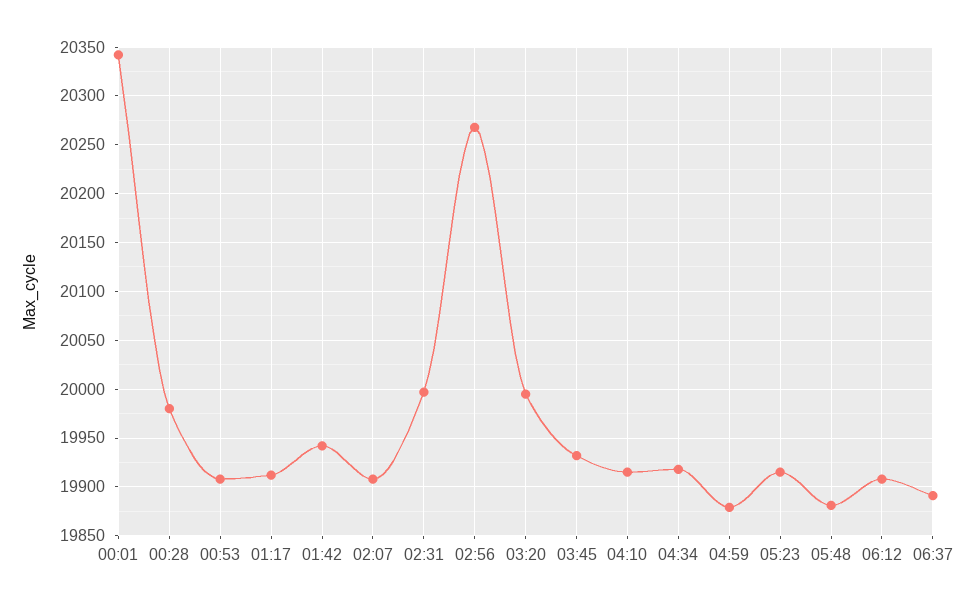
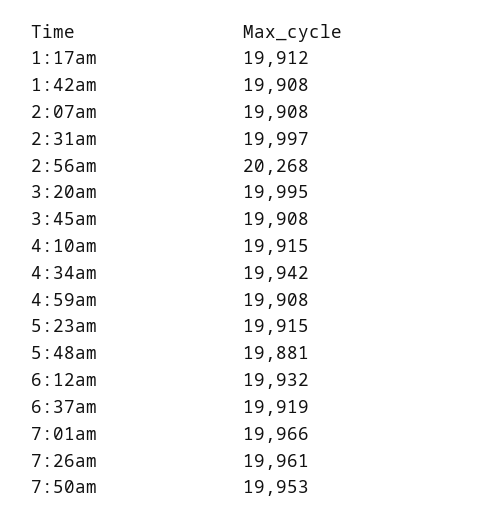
00:01: 20340 -> none
00:28: 19980 -> none
00:53: 19910 -> none
01:42: 19940 -> 19908
03:45: 19930 -> 19908
04:34: 19920 -> 19942
04:59: 19880 -> 19908
06:12: 19910 -> 19932
06:37: 19890 -> 19919
7:01am: none -> 19966
7:26am: none -> 19961
7:50am: none -> 19953

